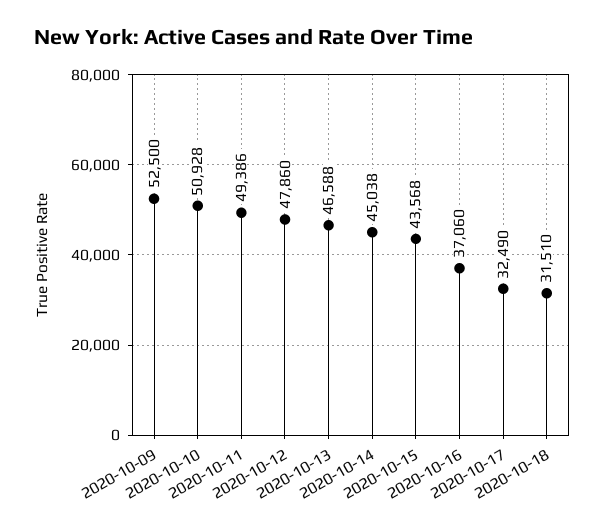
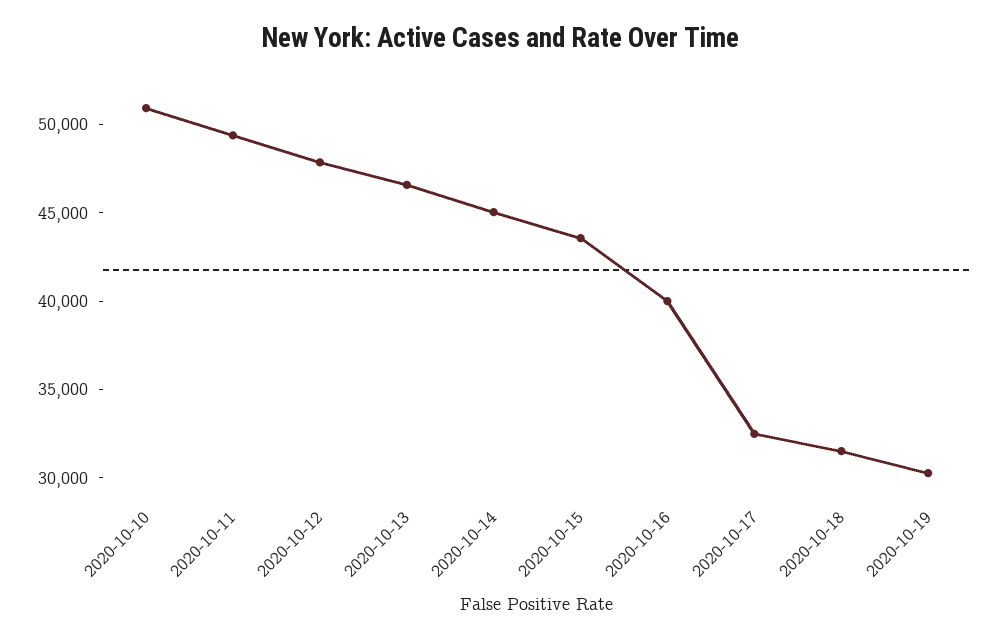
2020-10-09: 52500 -> none
2020-10-16: 37060 -> 40000
2020-10-19: none -> 30000

